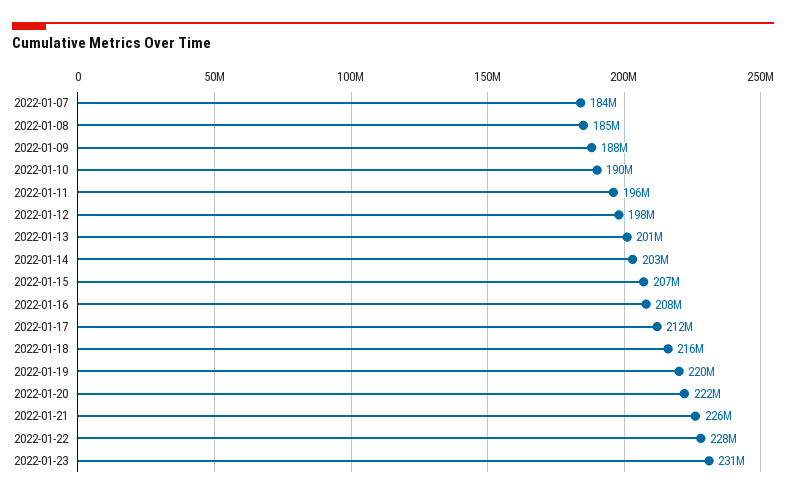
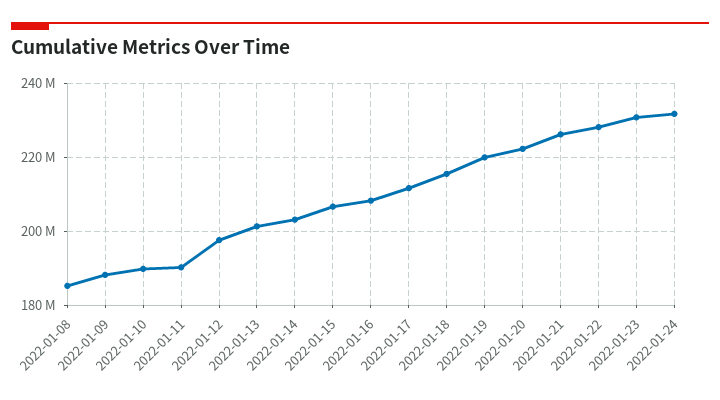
2022-01-07: 184000000 -> none
2022-01-11: 196000000 -> 190000000
2022-01-24: none -> 232000000

